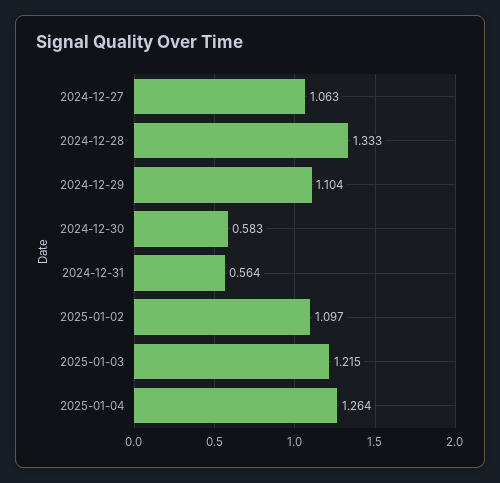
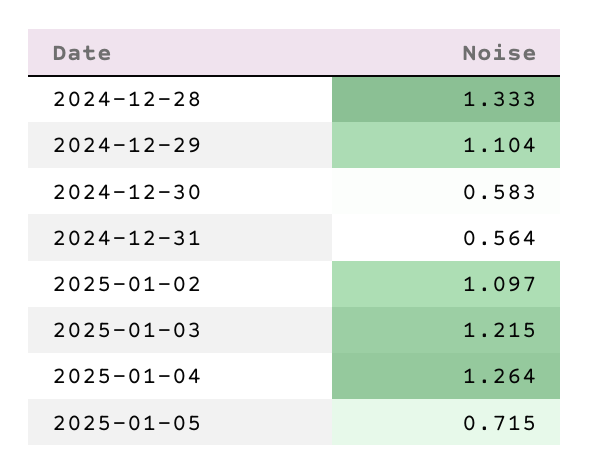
2024-12-27: 1.063 -> none
2025-01-05: none -> 0.715

